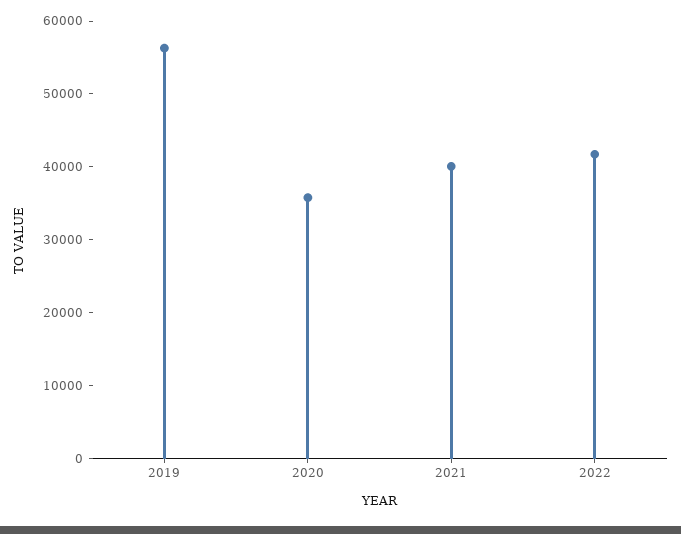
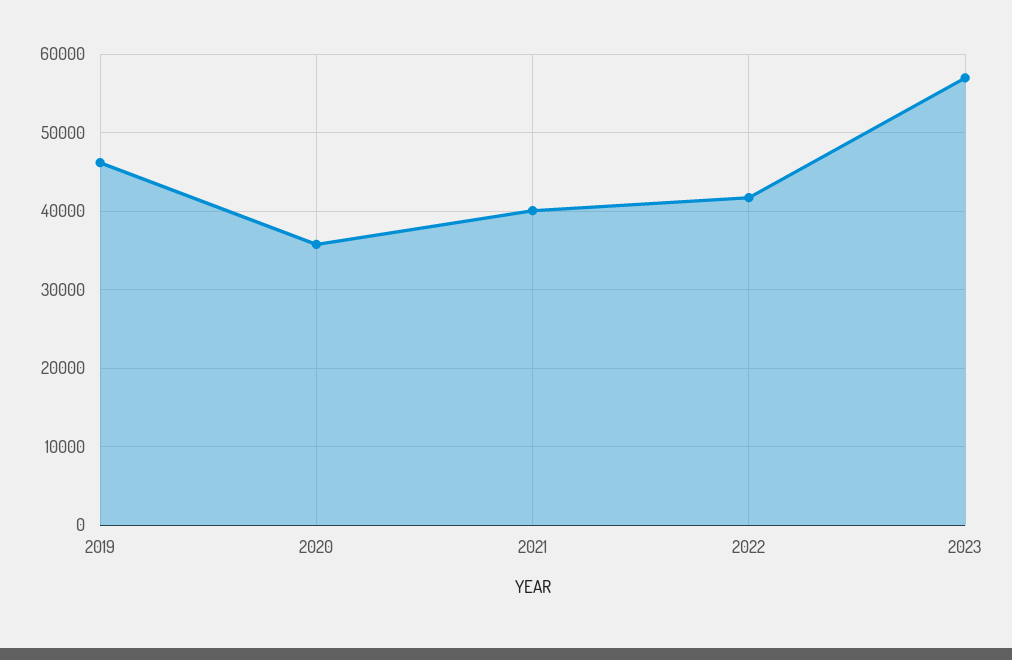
2019: 56000 -> 46000
2023: none -> 57000

